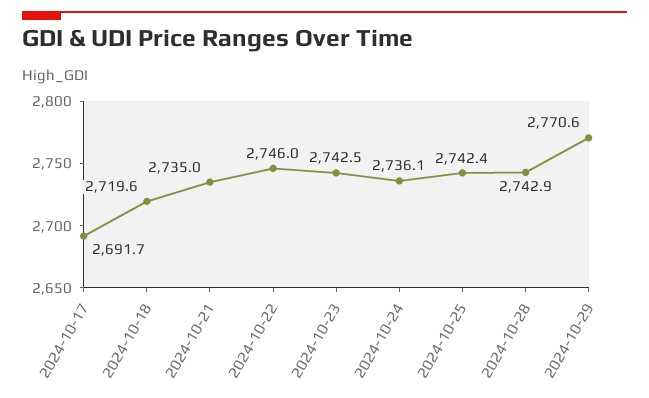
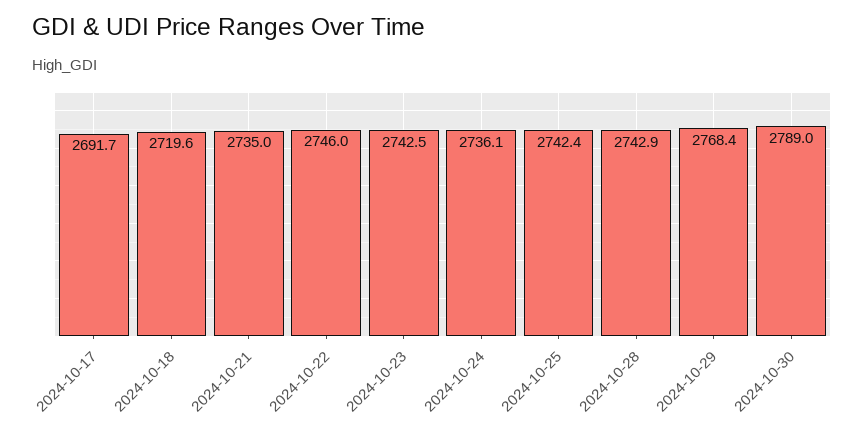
2024-10-29: 2770.6 -> 2768.4
2024-10-30: none -> 2789

